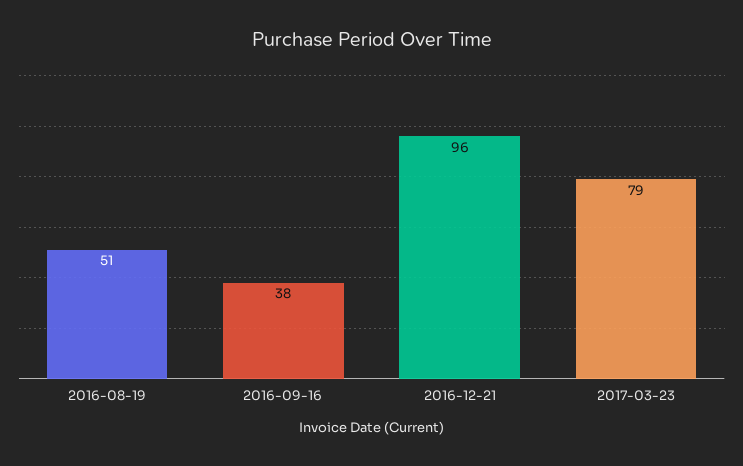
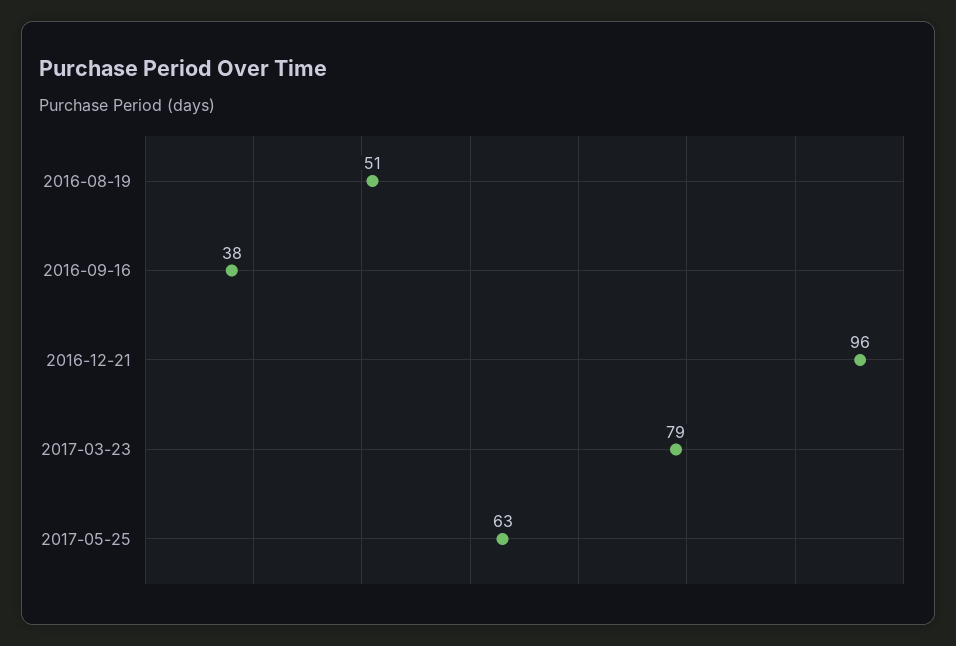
2017-05-25: none -> 63

